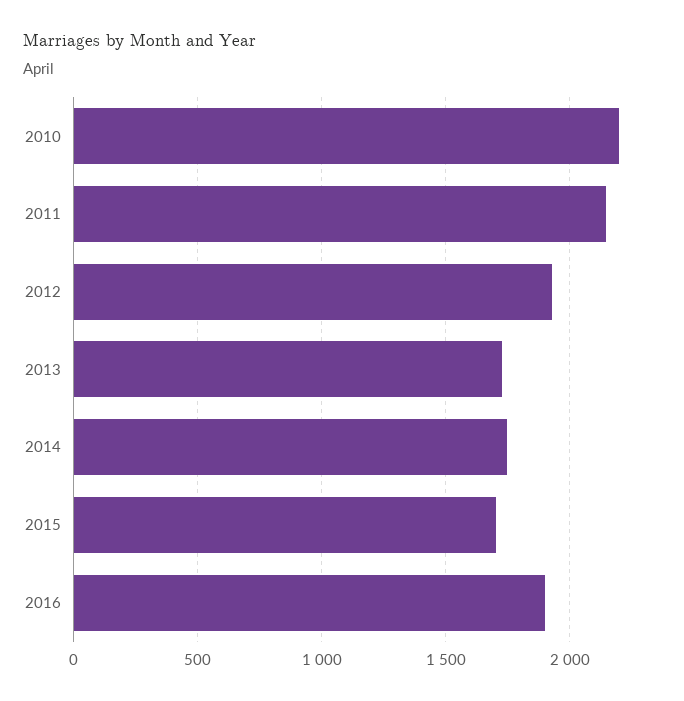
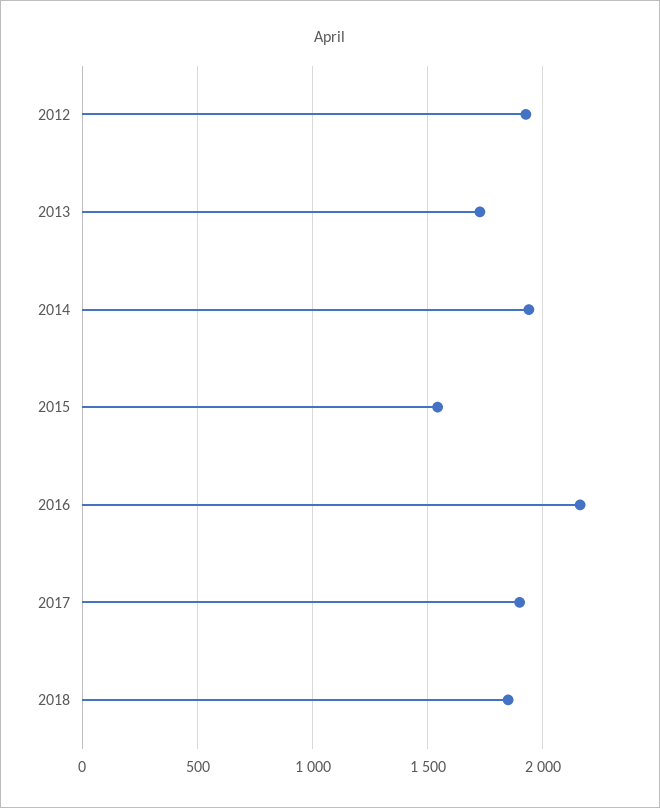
2010: 2200 -> none
2011: 2150 -> none
2014: 1750 -> 1950
2015: 1700 -> 1550
2016: 1900 -> 2150
2017: none -> 1900
2018: none -> 1850

